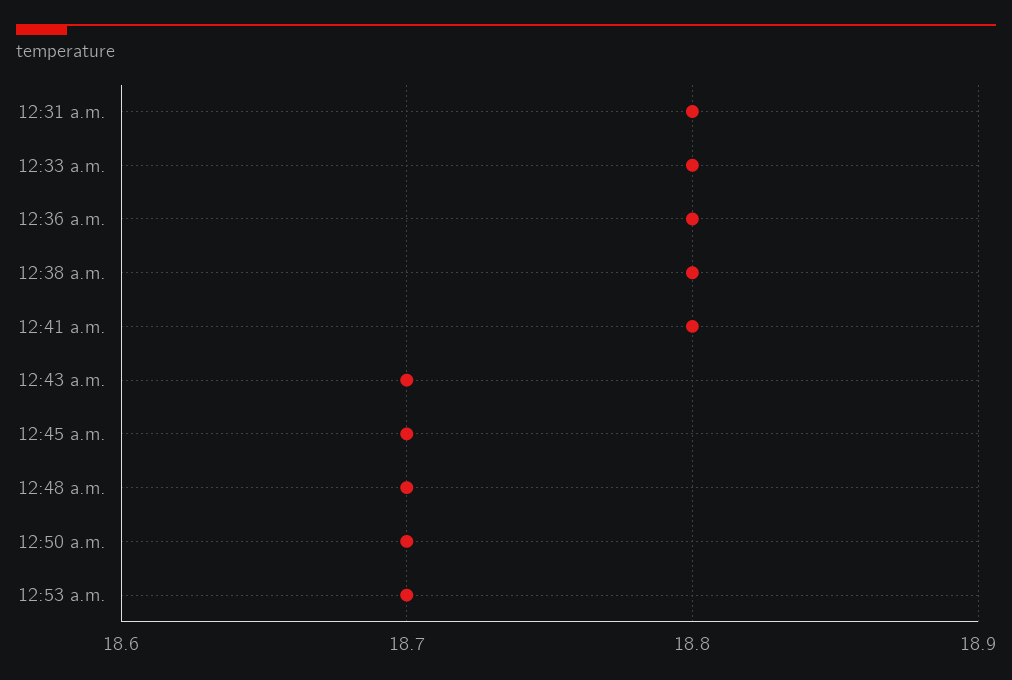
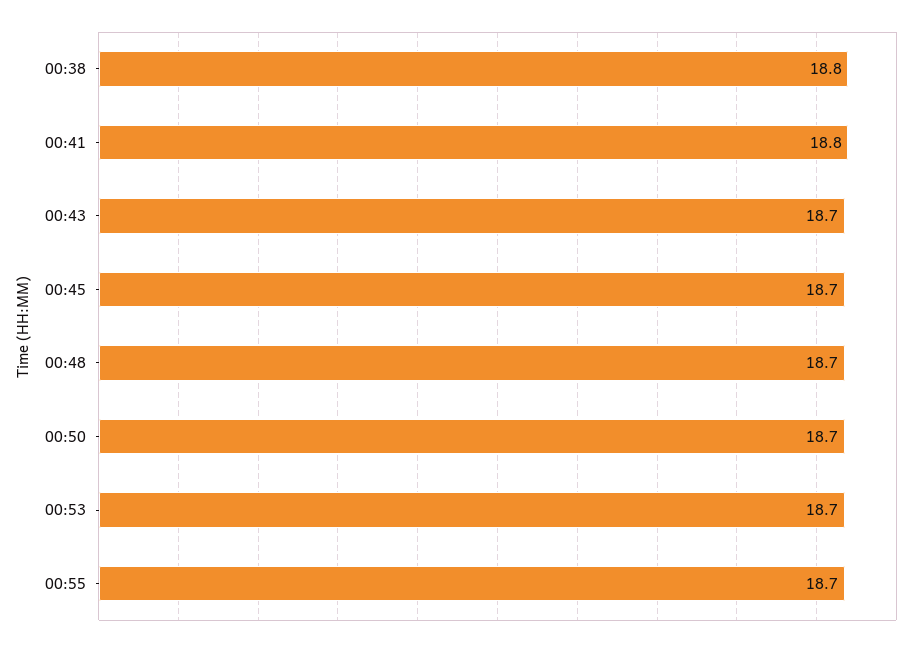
12:31 a.m.: 18.8 -> none
12:33 a.m.: 18.8 -> none
12:36 a.m.: 18.8 -> none
00:55: none -> 18.7

